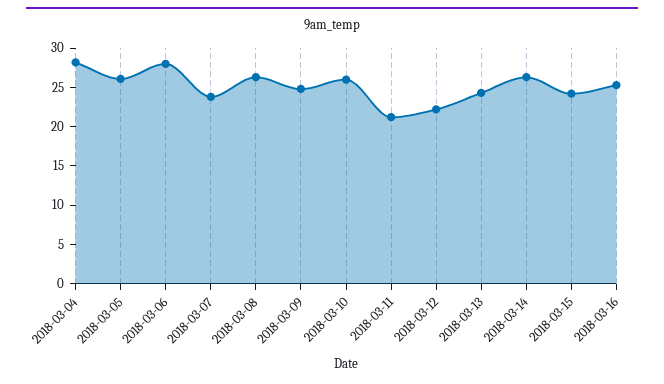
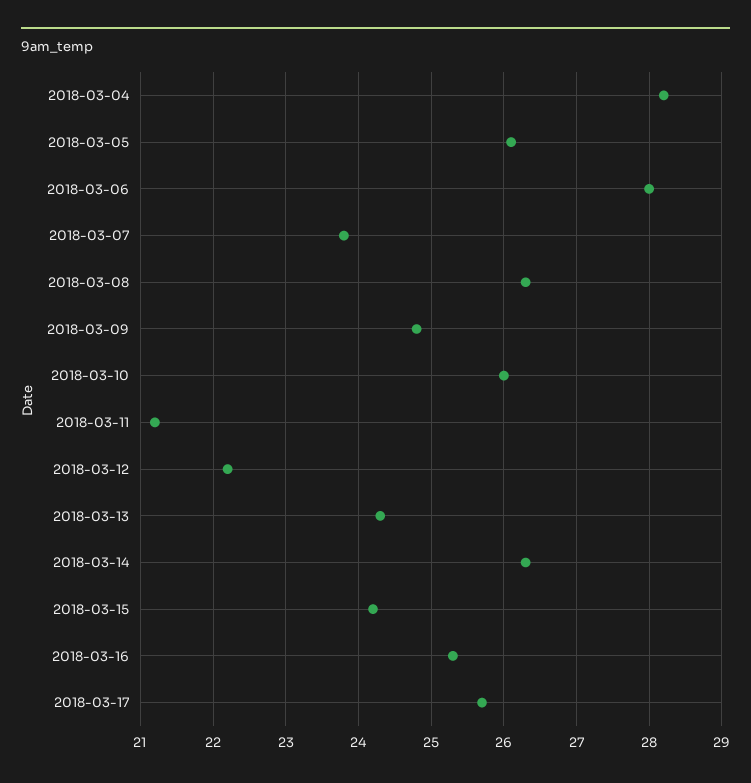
2018-03-17: none -> 25.7

